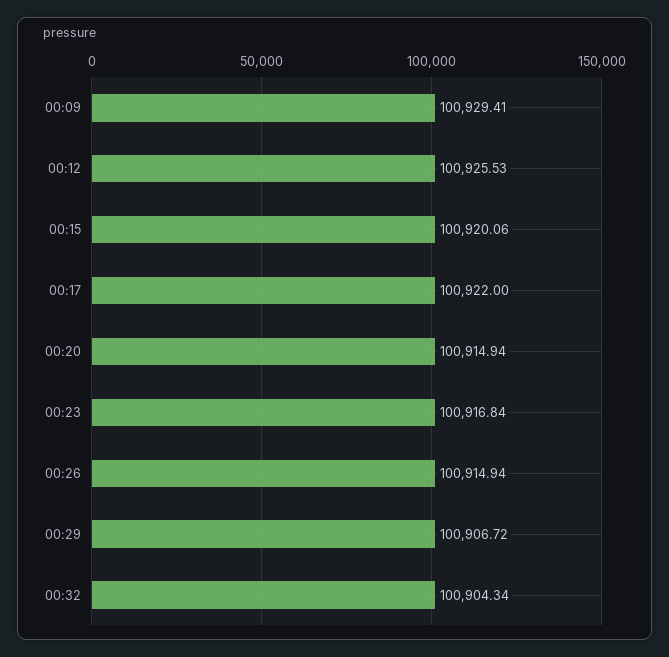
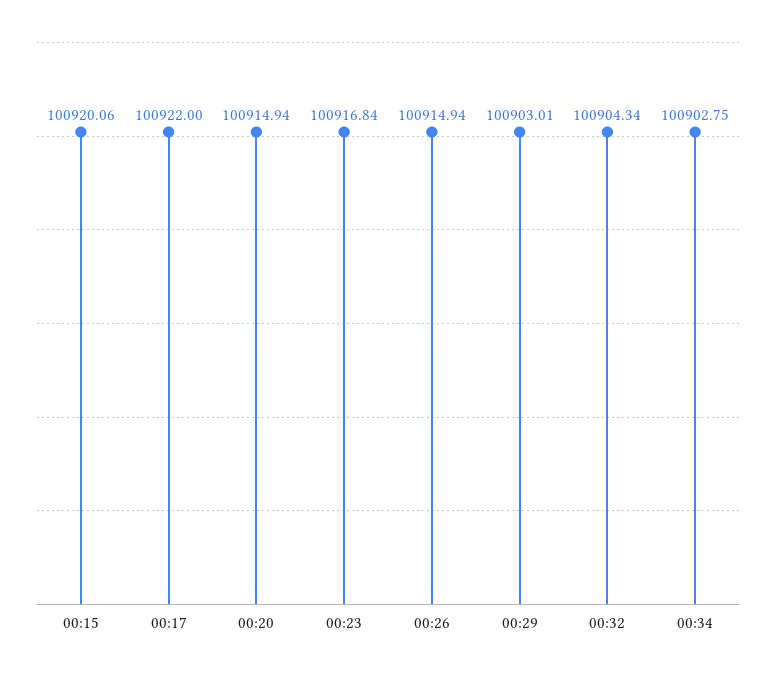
00:09: 100929.41 -> none
00:12: 100925.53 -> none
00:29: 100906.72 -> 100903.01
00:34: none -> 100902.75

